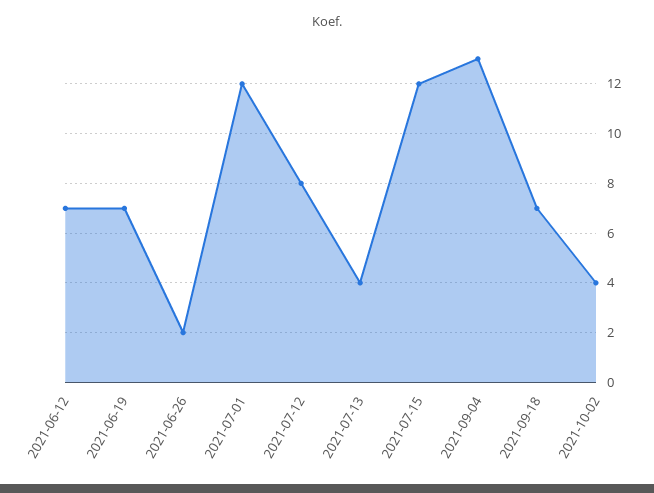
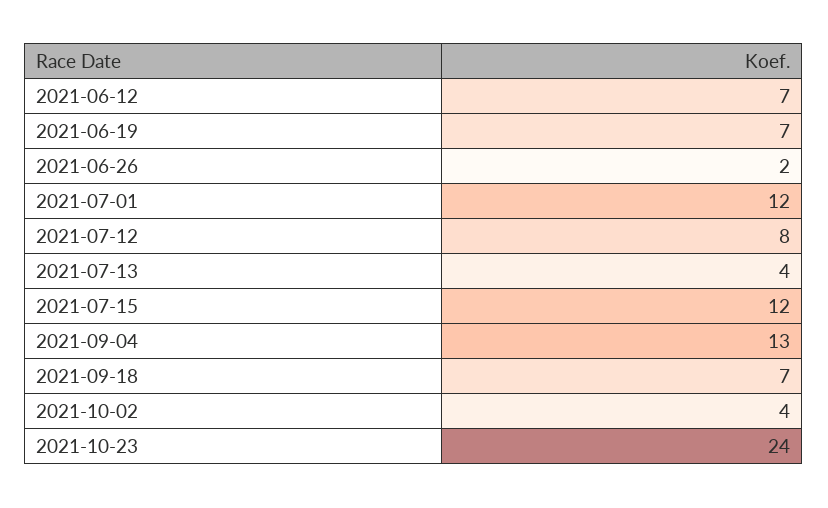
2021-10-23: none -> 24

